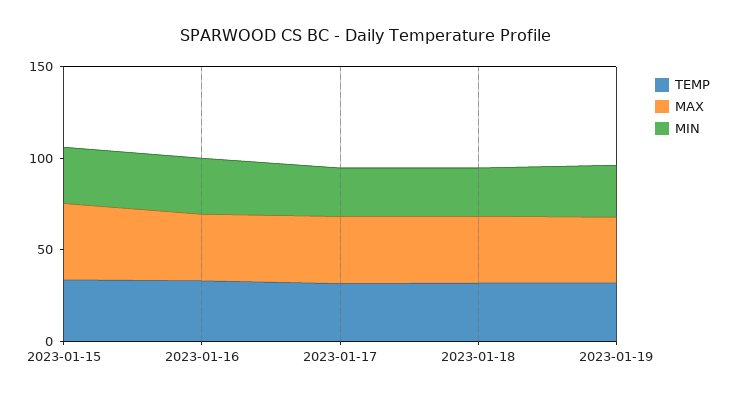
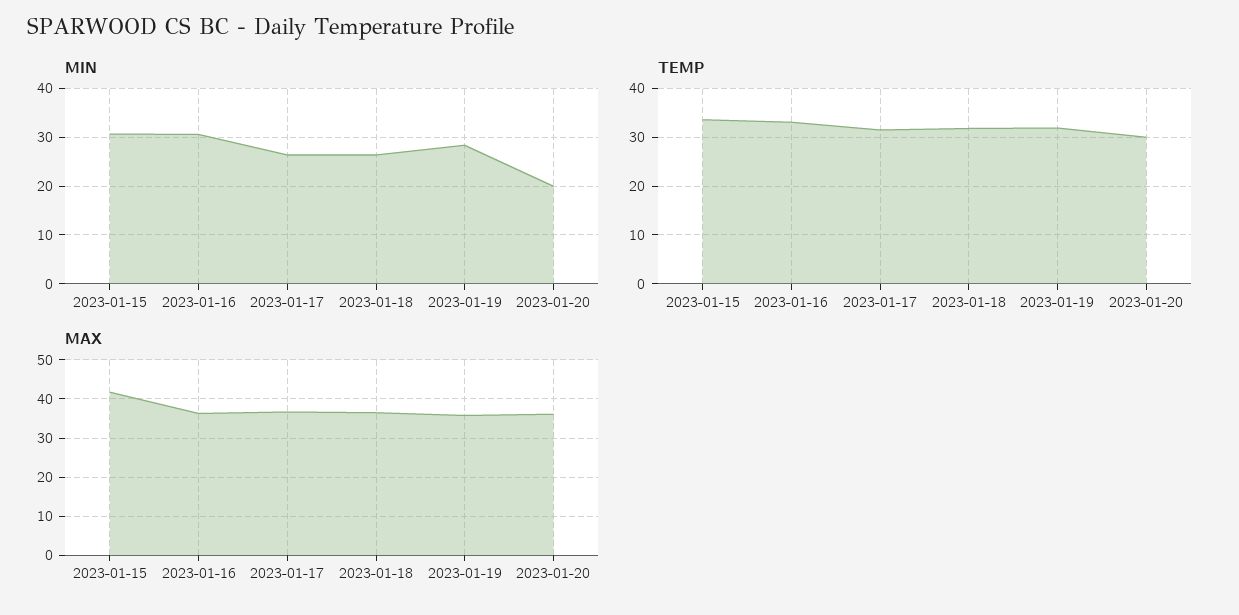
MIN, 2023-01-20: none -> 20
TEMP, 2023-01-20: none -> 30
MAX, 2023-01-20: none -> 36

